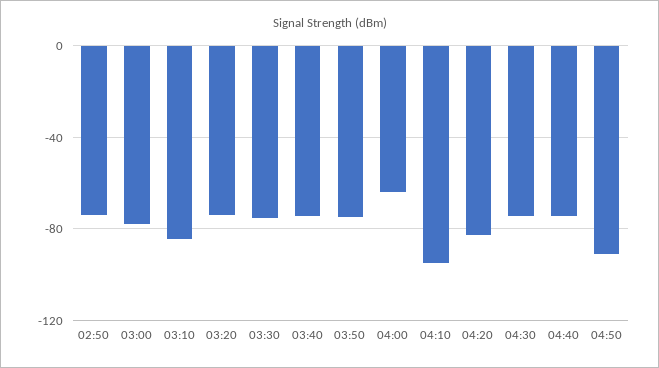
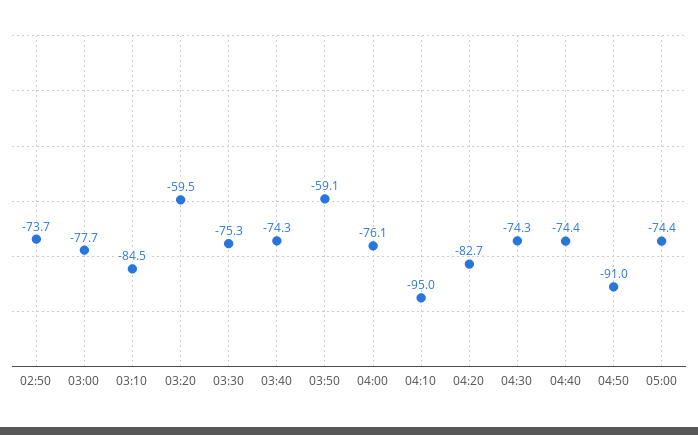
03:20: -75 -> -59.5
03:50: -75 -> -59.1
04:00: -65 -> -76.1
05:00: none -> -74.4

